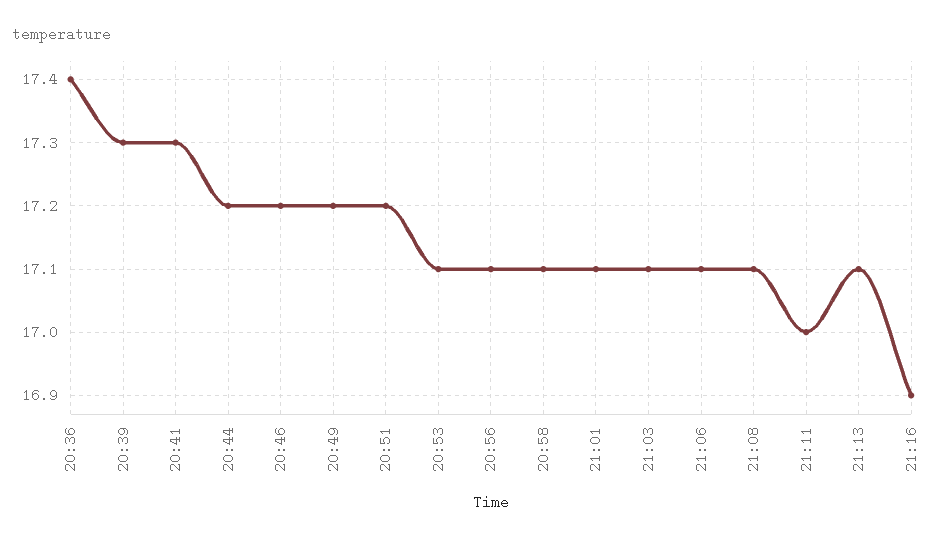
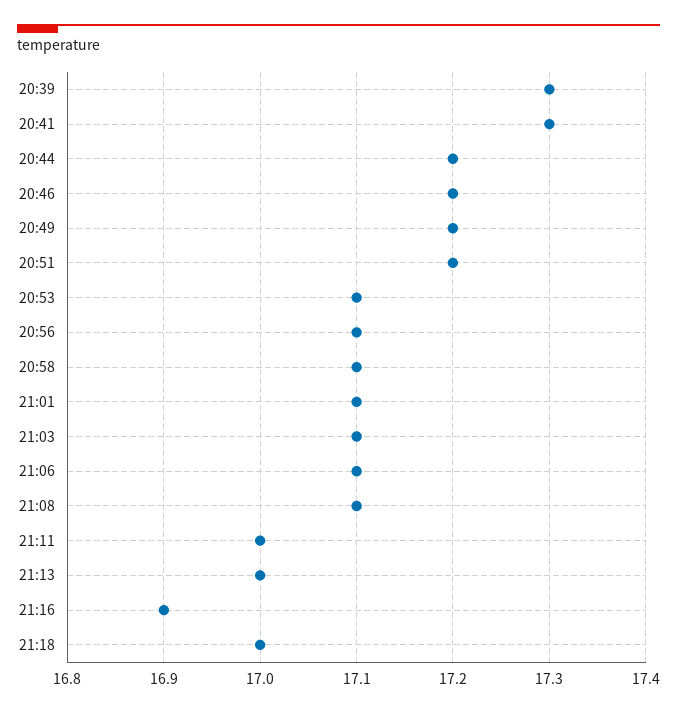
20:36: 17.4 -> none
21:13: 17.1 -> 17
21:18: none -> 17

